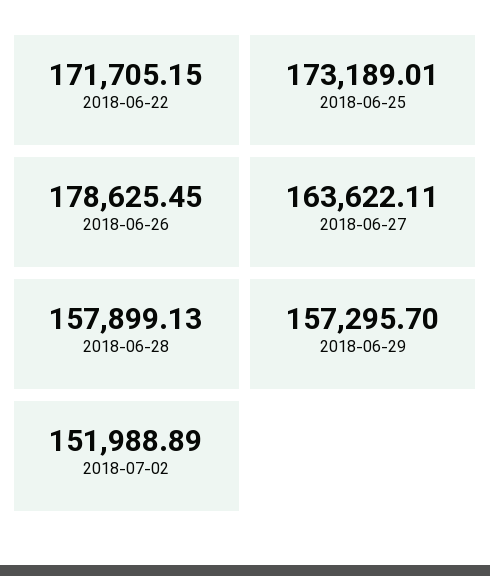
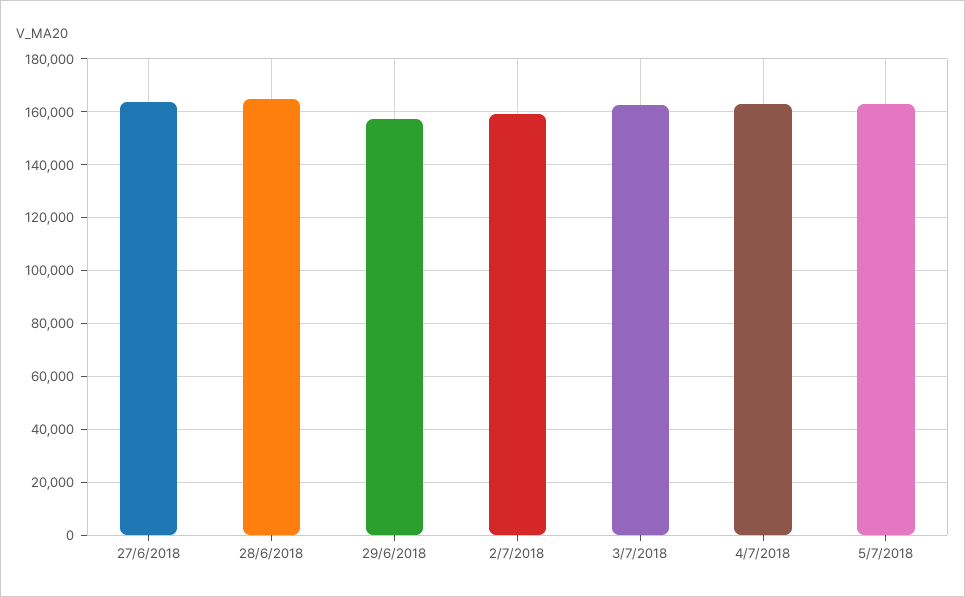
2018-06-22: 171705.15 -> none
2018-06-25: 173189.01 -> none
2018-06-26: 178625.45 -> none
2018-06-28: 157899.13 -> 165000
2018-07-02: 151988.89 -> 160000
3/7/2018: none -> 162500
4/7/2018: none -> 162500
5/7/2018: none -> 162500

